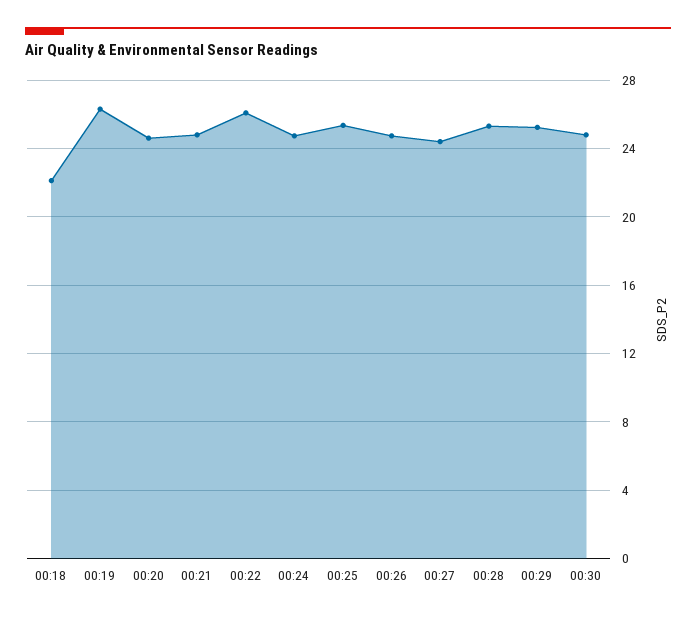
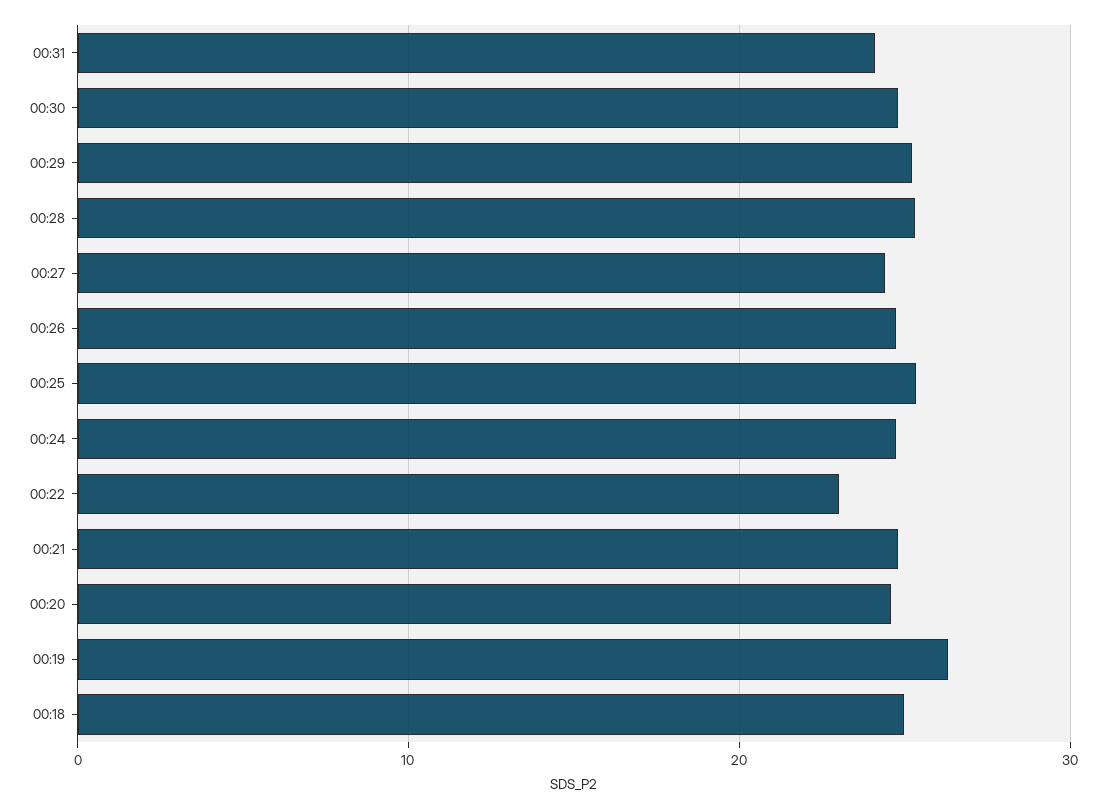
00:18: 22 -> 25
00:22: 26 -> 23
00:31: none -> 24

